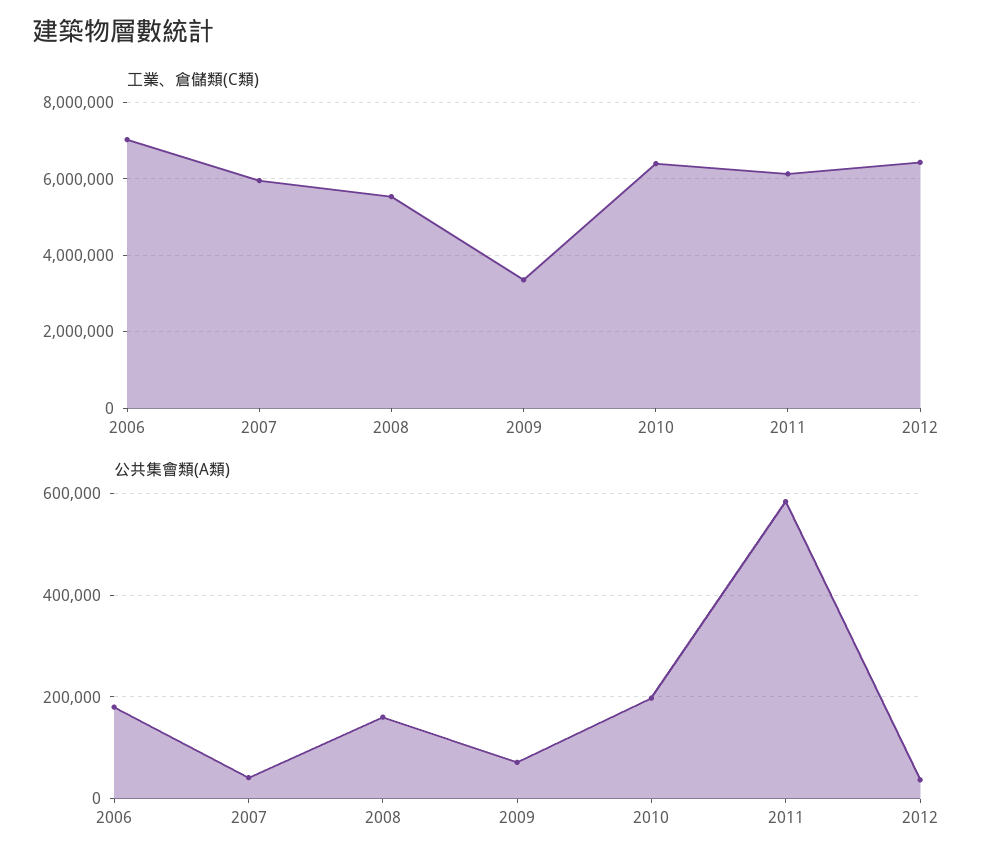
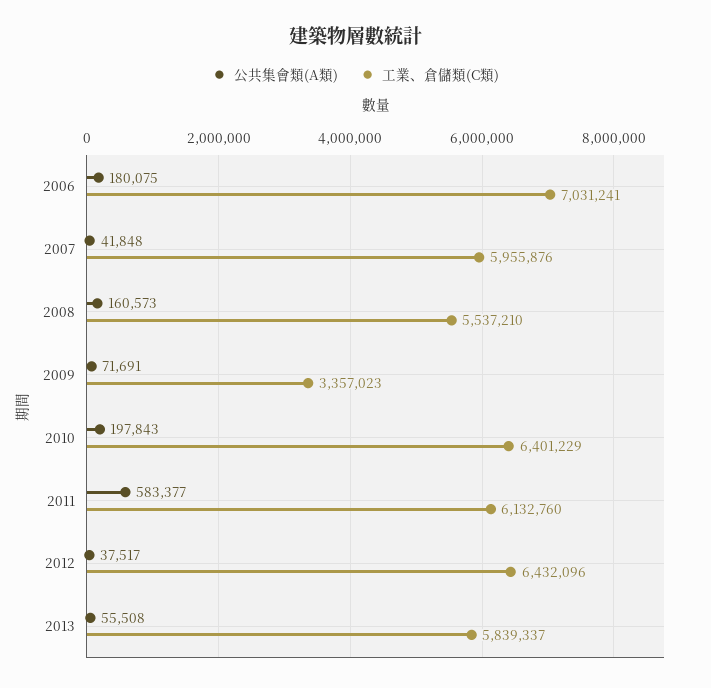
公共集會類(A類), 2013: none -> 55508
工業、倉儲類(C類), 2013: none -> 5839337

